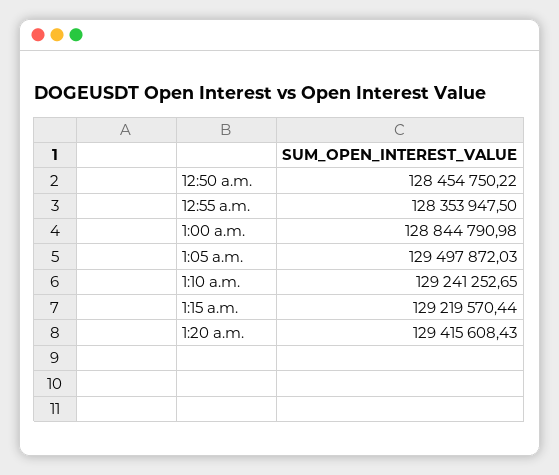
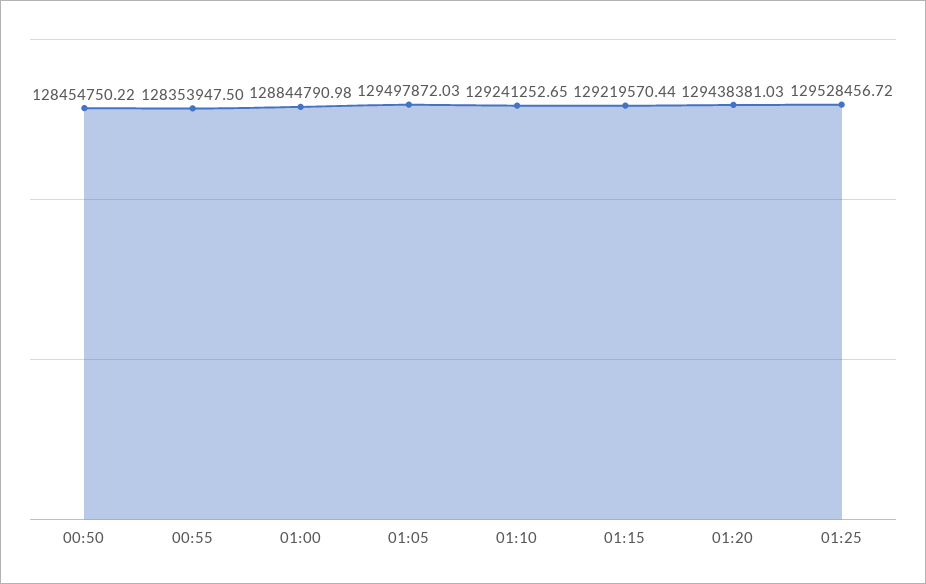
1:20 a.m.: 129415608.43 -> 129438381.03
01:25: none -> 129528456.72

